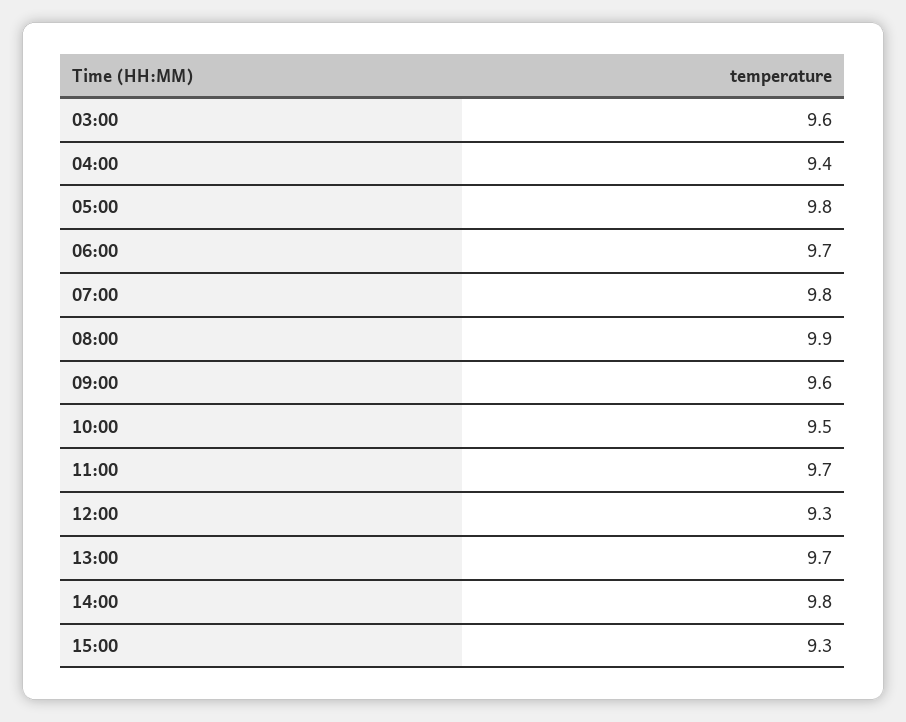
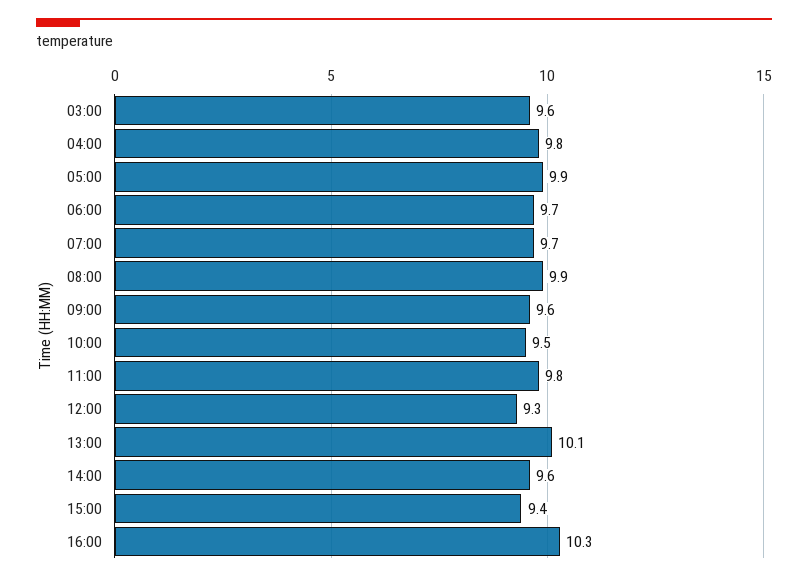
04:00: 9.4 -> 9.8
05:00: 9.8 -> 9.9
07:00: 9.8 -> 9.7
11:00: 9.7 -> 9.8
13:00: 9.7 -> 10.1
14:00: 9.8 -> 9.6
15:00: 9.3 -> 9.4
16:00: none -> 10.3

